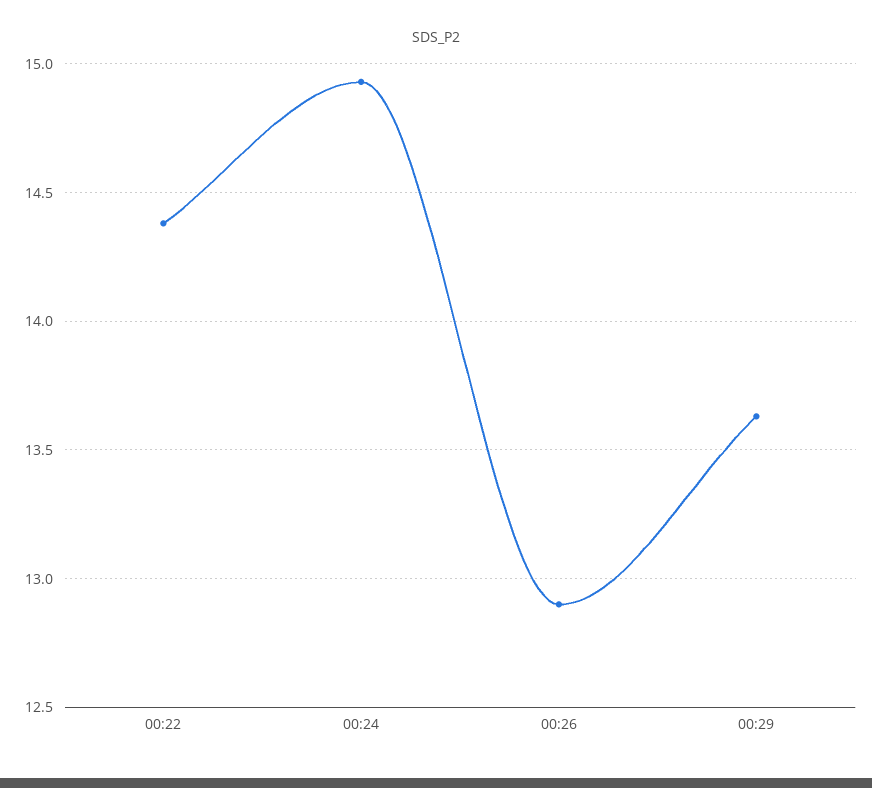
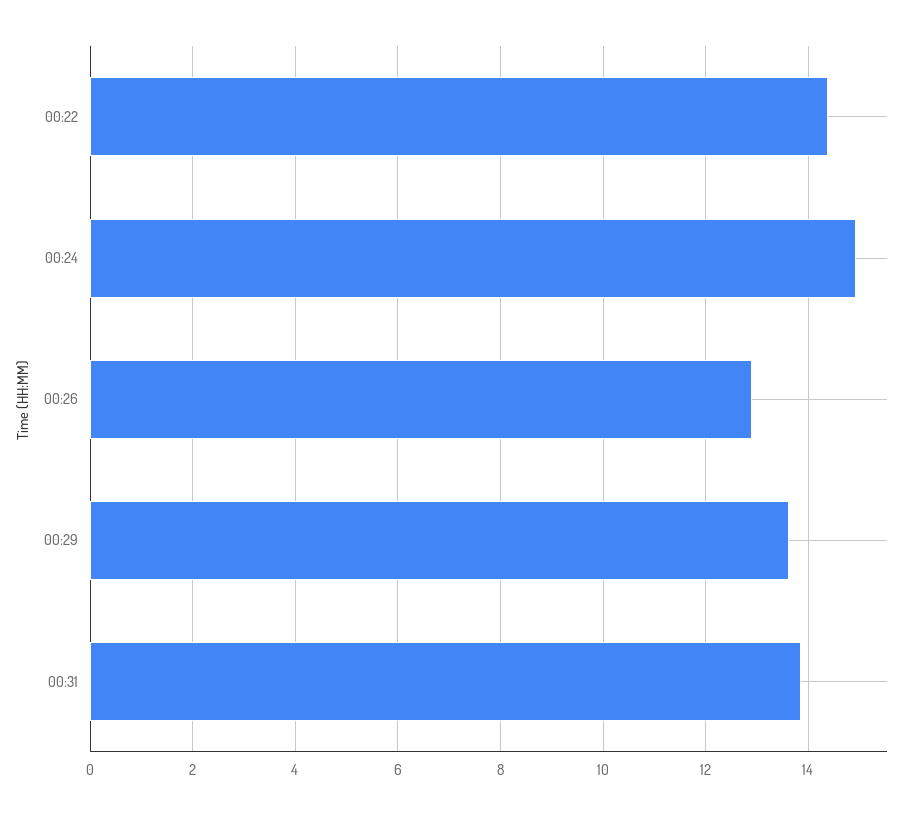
00:31: none -> 13.8

